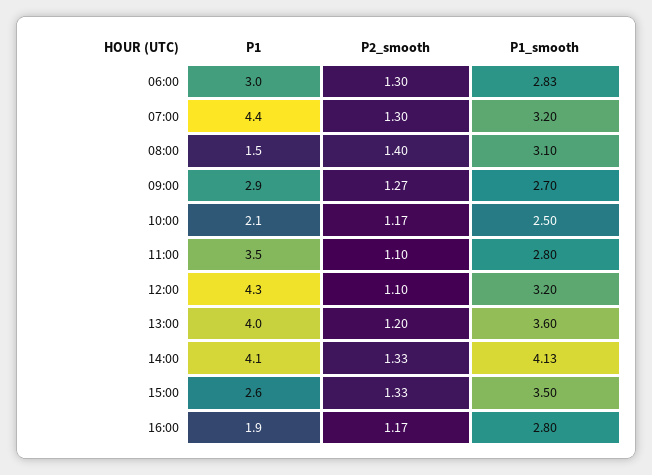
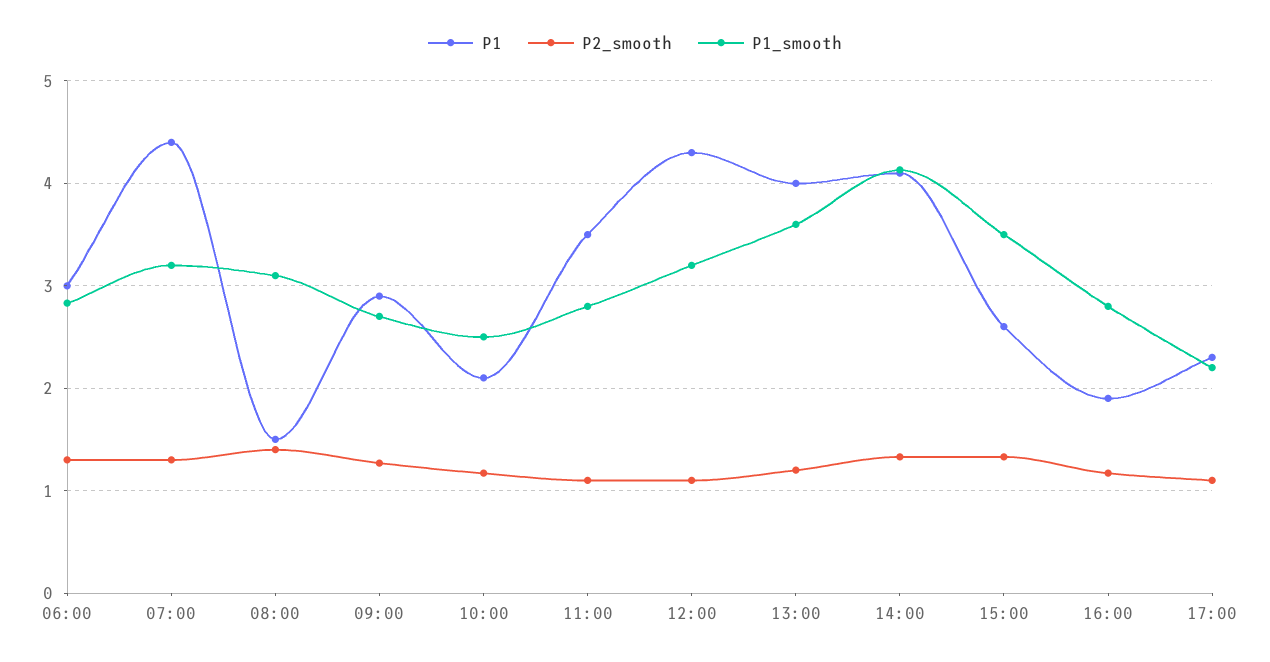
P1, 17:00: none -> 2.3
P2_smooth, 17:00: none -> 1.1
P1_smooth, 17:00: none -> 2.2

